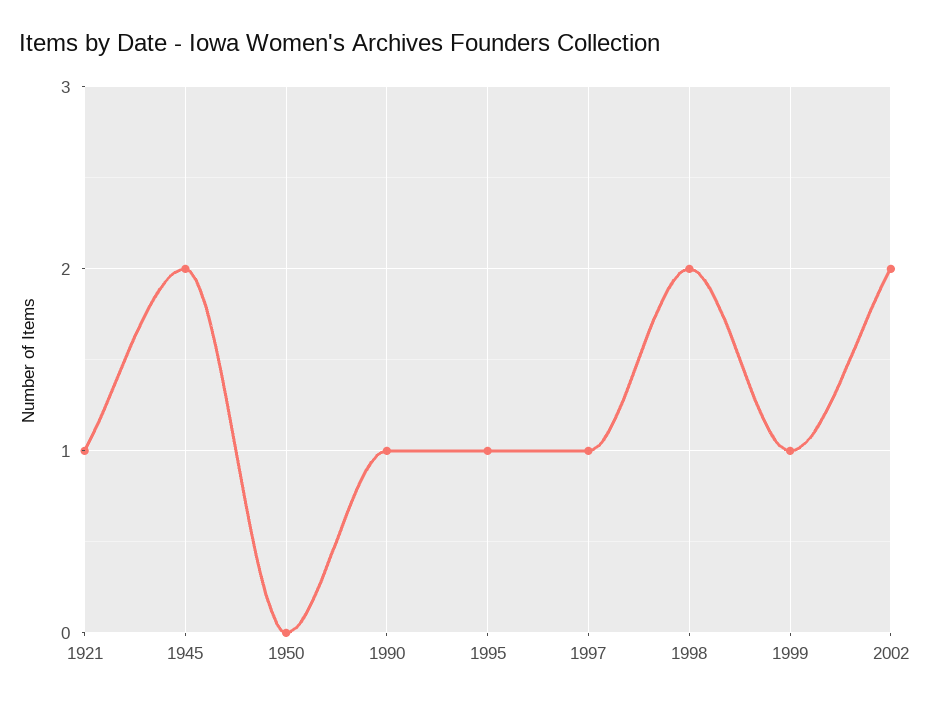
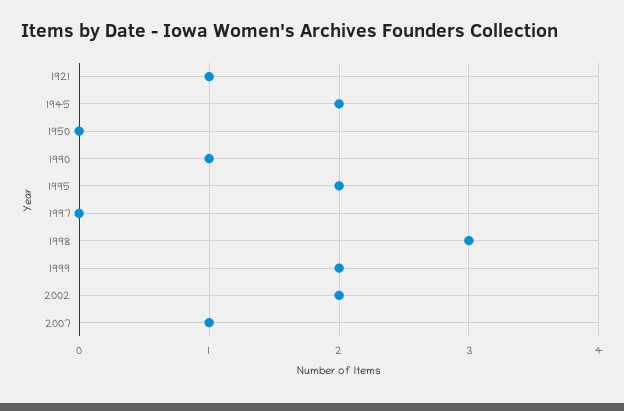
1995: 1 -> 2
1997: 1 -> 0
1998: 2 -> 3
1999: 1 -> 2
2007: none -> 1

